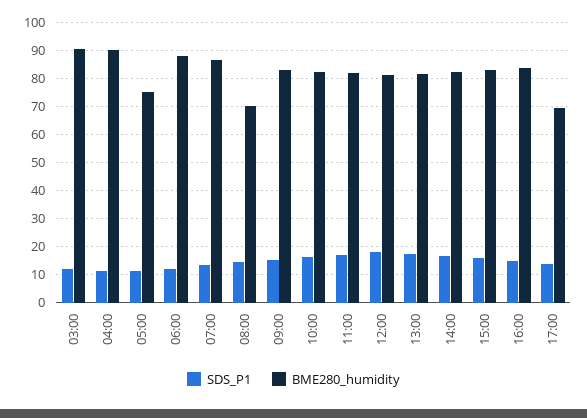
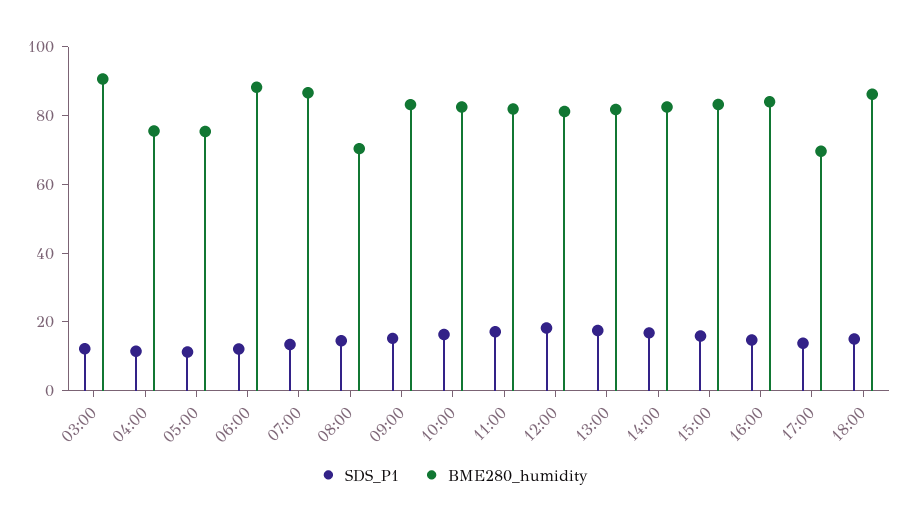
BME280_humidity, 04:00: 90 -> 75
SDS_P1, 18:00: none -> 15
BME280_humidity, 18:00: none -> 85

